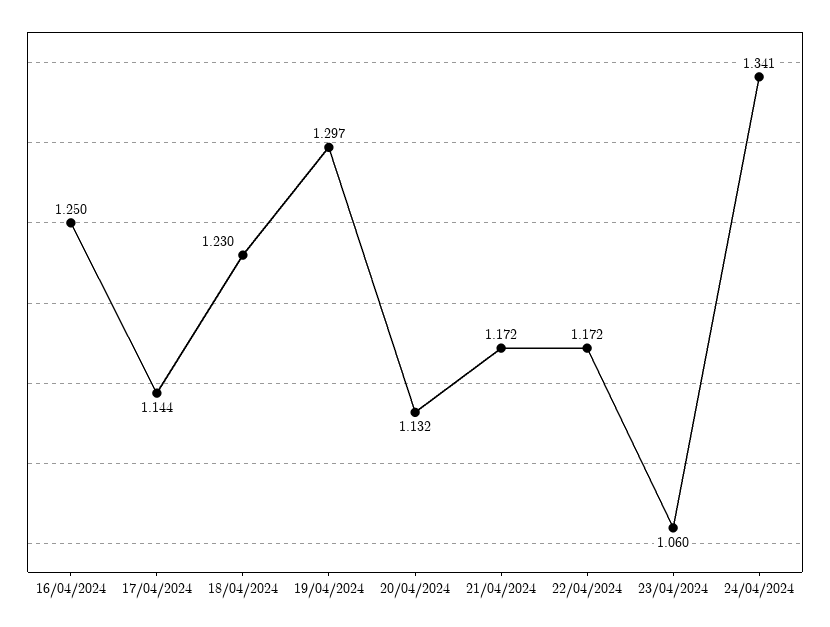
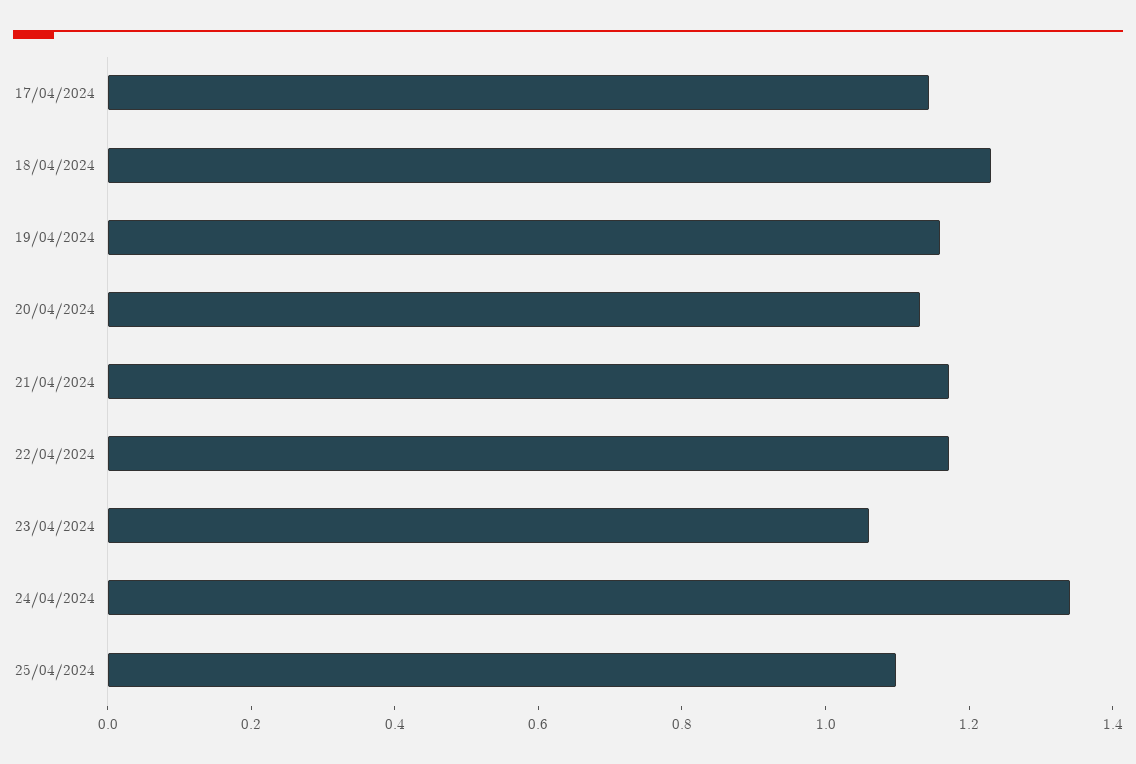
16/04/2024: 1.25 -> none
19/04/2024: 1.297 -> 1.15
25/04/2024: none -> 1.1

